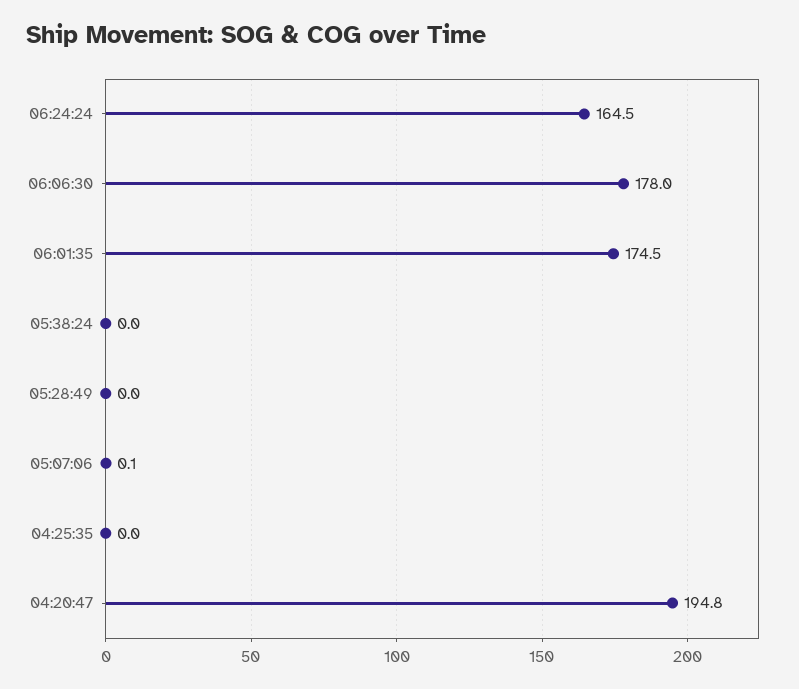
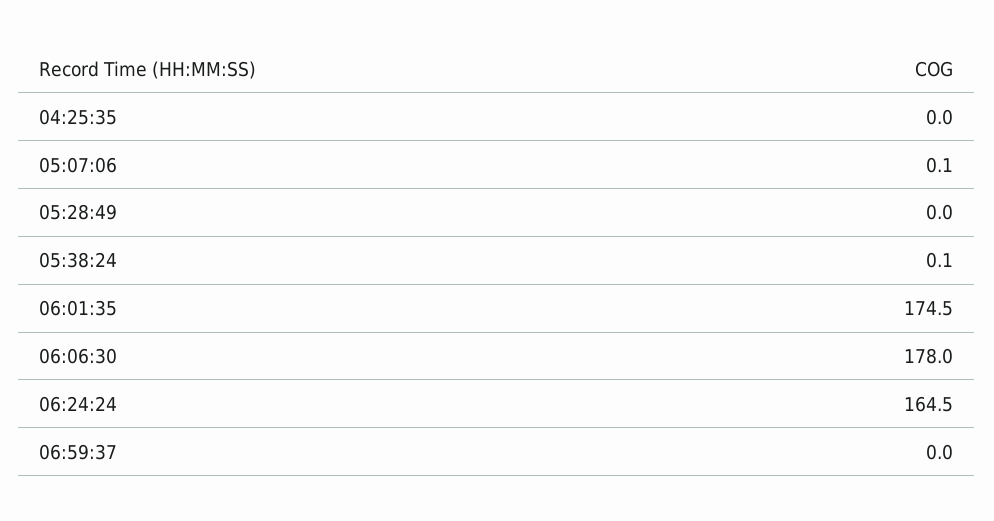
05:38:24: 0 -> 0.1
04:20:47: 194.8 -> none
06:59:37: none -> 0

